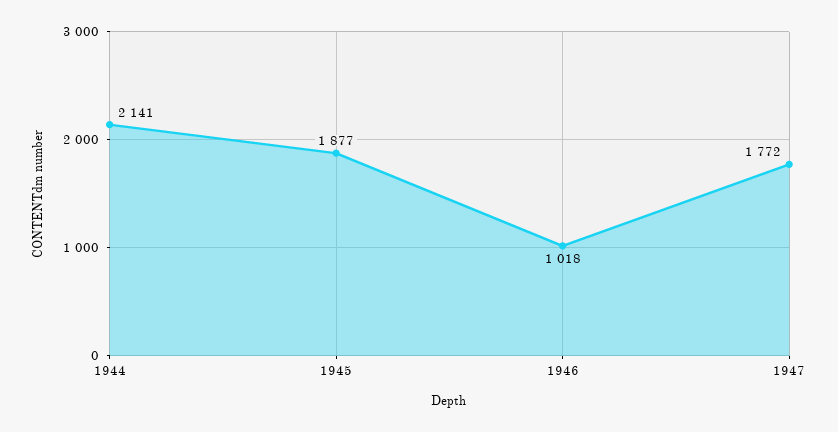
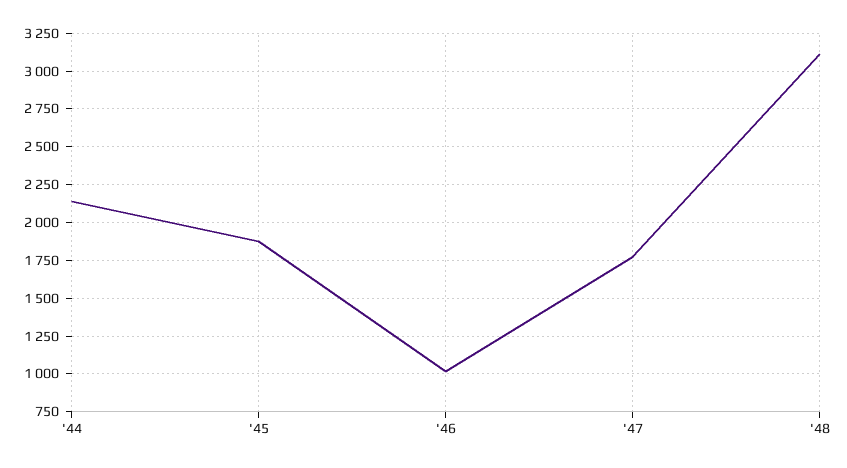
'48: none -> 3100

